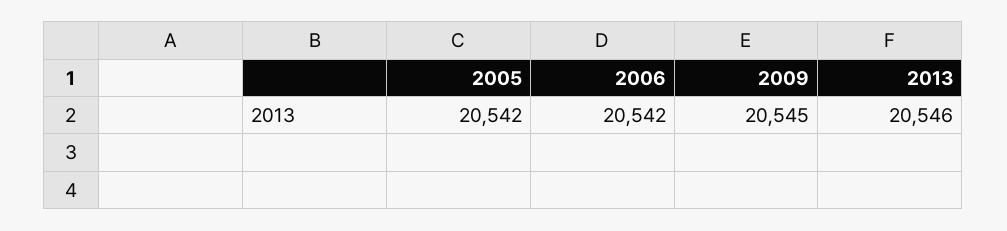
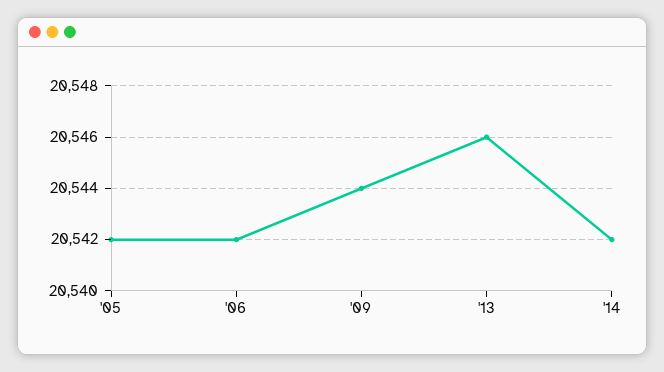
2009: 20545 -> 20544
'14: none -> 20542

